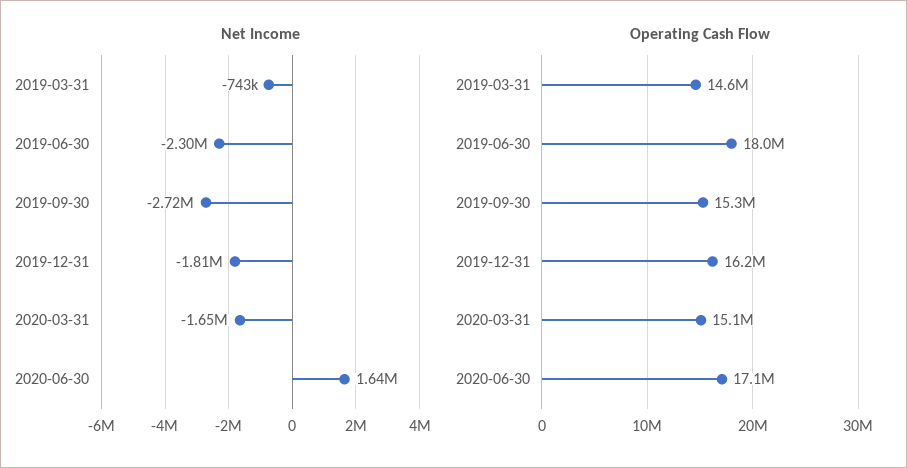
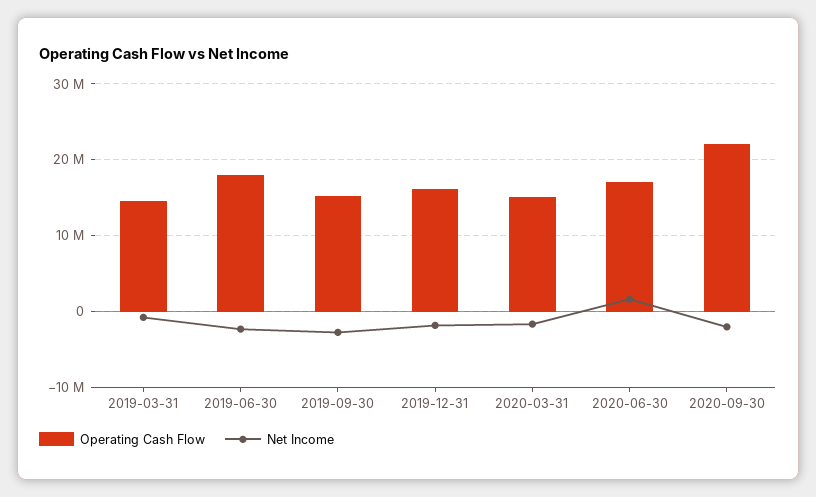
Operating Cash Flow, 2020-09-30: none -> 22000000
Net Income, 2020-09-30: none -> -2000000

